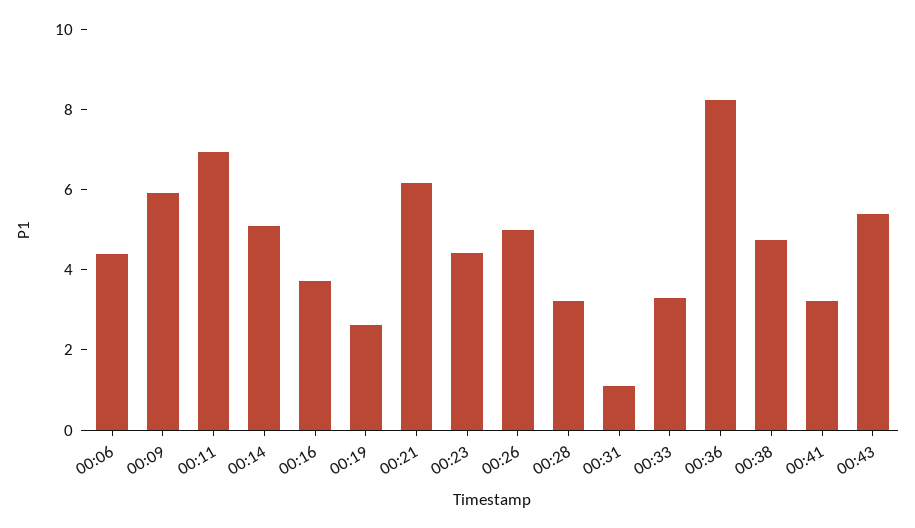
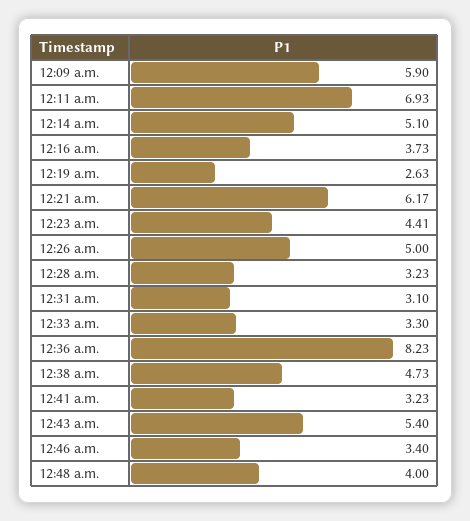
00:06: 4.5 -> none
00:31: 1 -> 3.1
12:46 a.m.: none -> 3.4
12:48 a.m.: none -> 4

